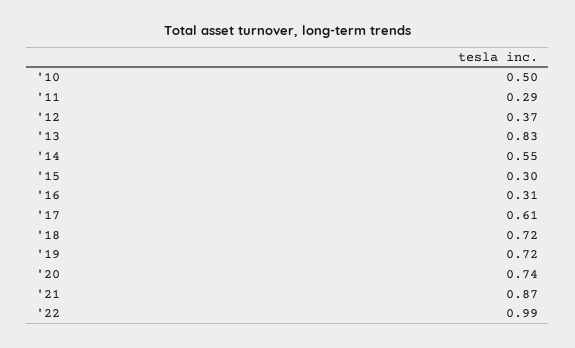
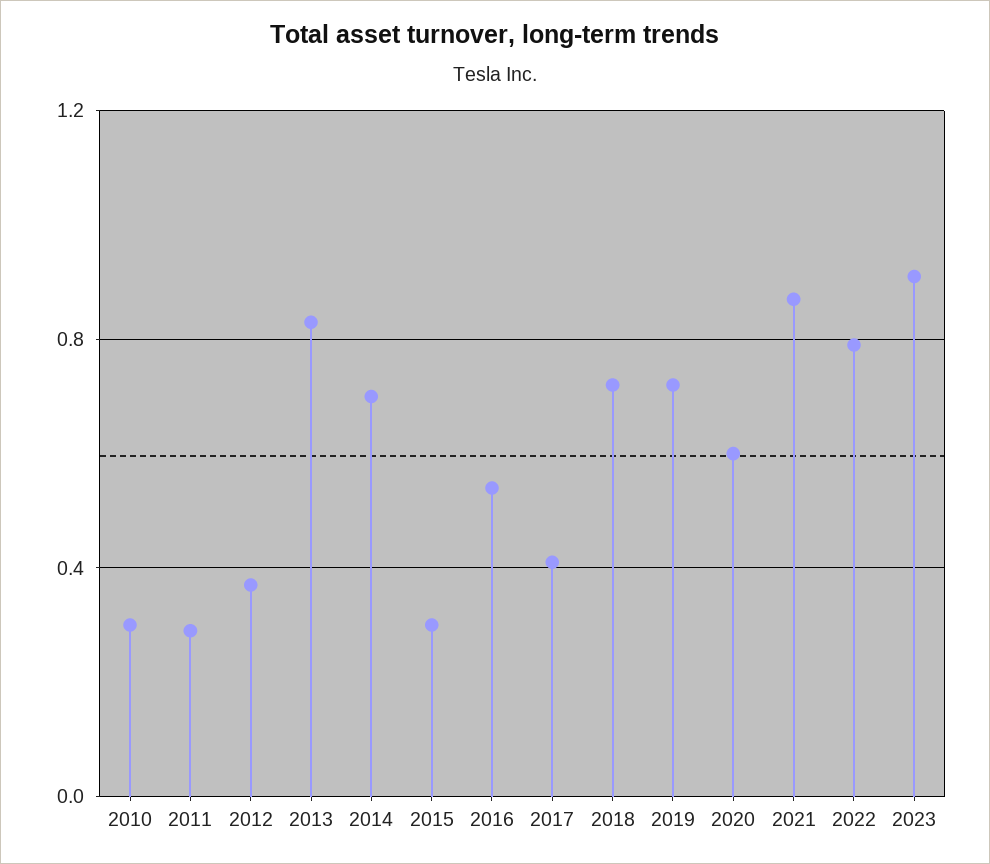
'10: 0.5 -> 0.3
'14: 0.55 -> 0.7
'16: 0.31 -> 0.55
'17: 0.61 -> 0.4
'20: 0.74 -> 0.6
'22: 0.99 -> 0.8
2023: none -> 0.9

